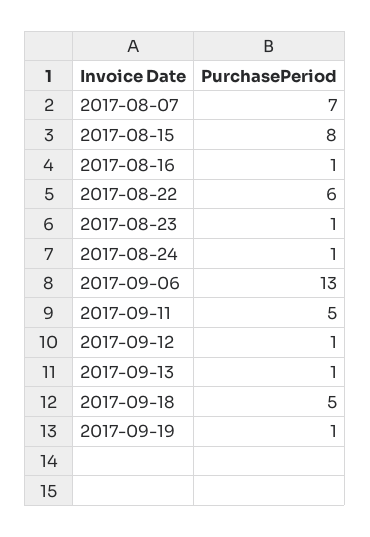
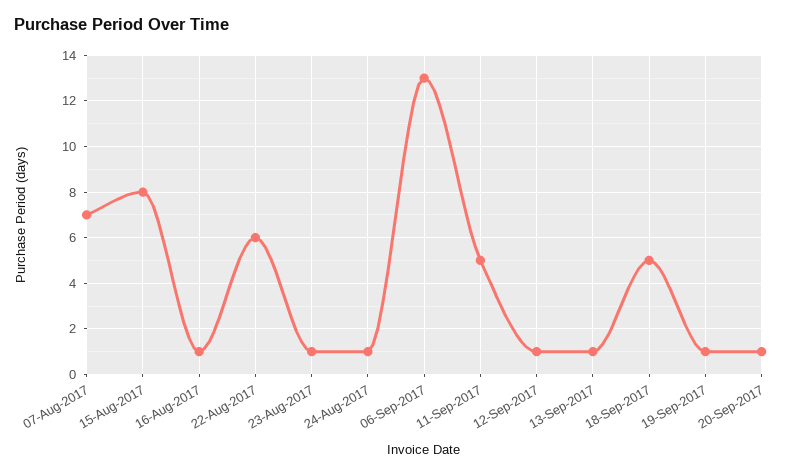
20-Sep-2017: none -> 1

